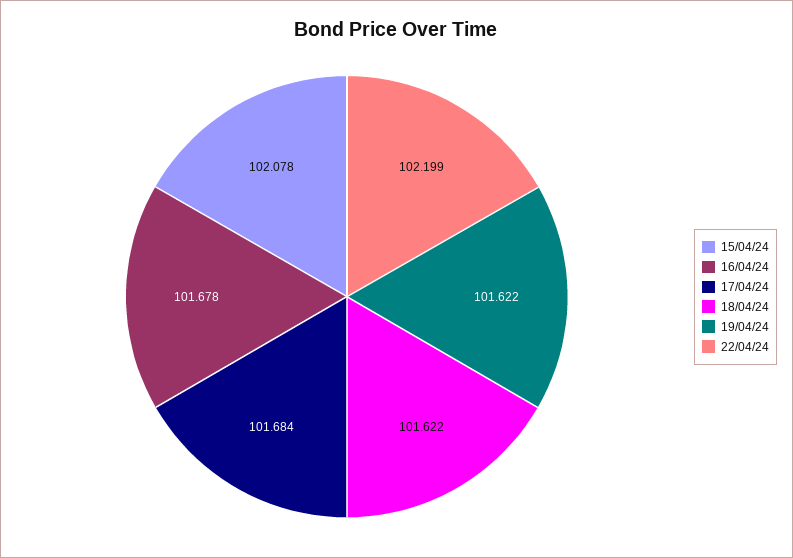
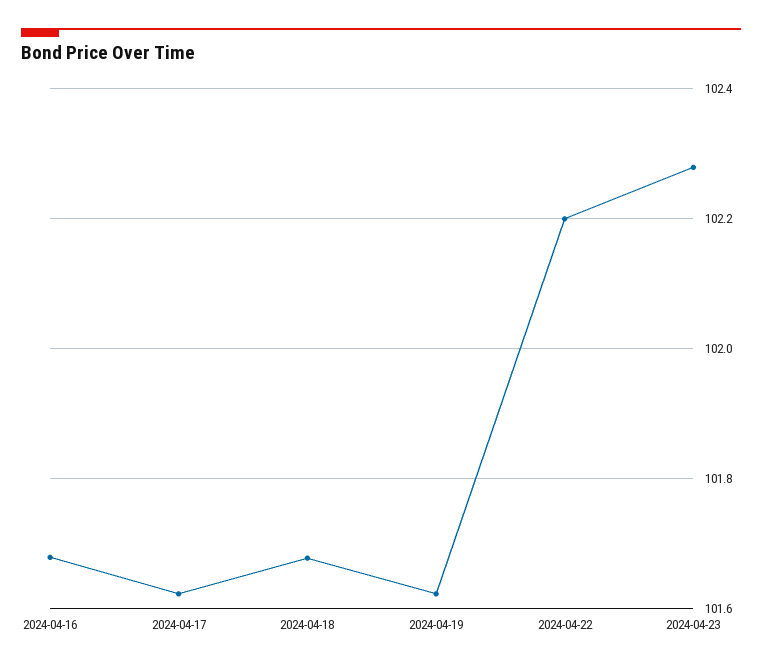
15/04/24: 102.078 -> none
17/04/24: 101.684 -> 101.62
18/04/24: 101.622 -> 101.68
2024-04-23: none -> 102.28

